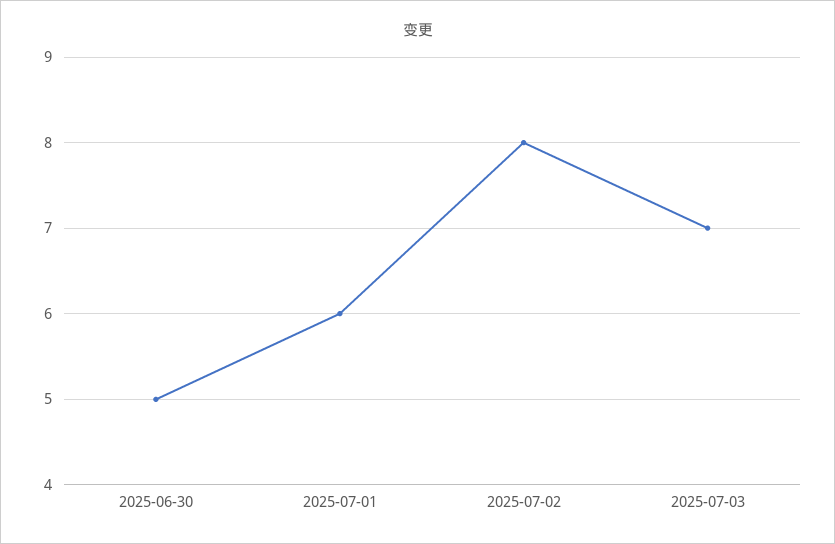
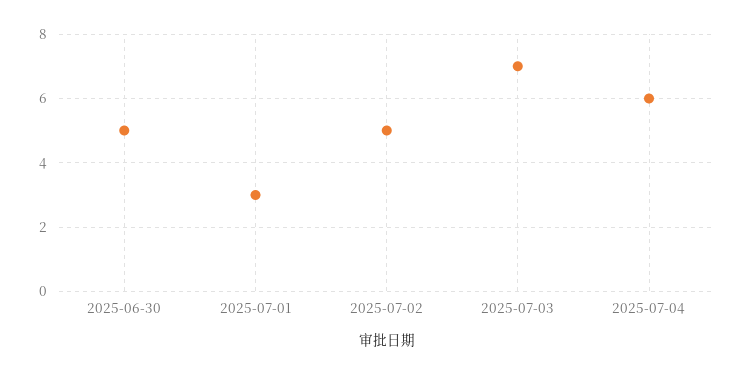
2025-07-01: 6 -> 3
2025-07-02: 8 -> 5
2025-07-04: none -> 6

